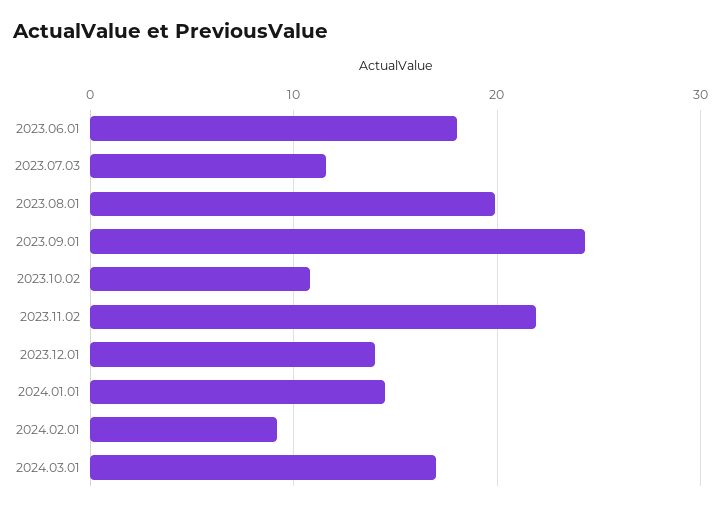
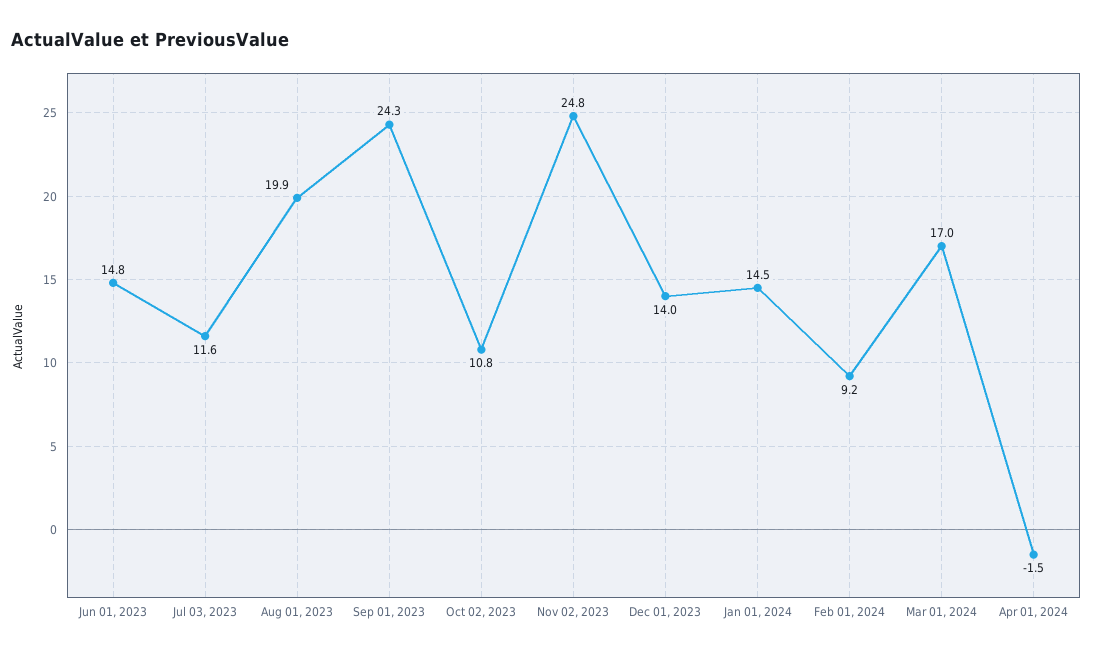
2023.06.01: 18 -> 14.8
2023.11.02: 22 -> 24.8
Apr 01, 2024: none -> -1.5

